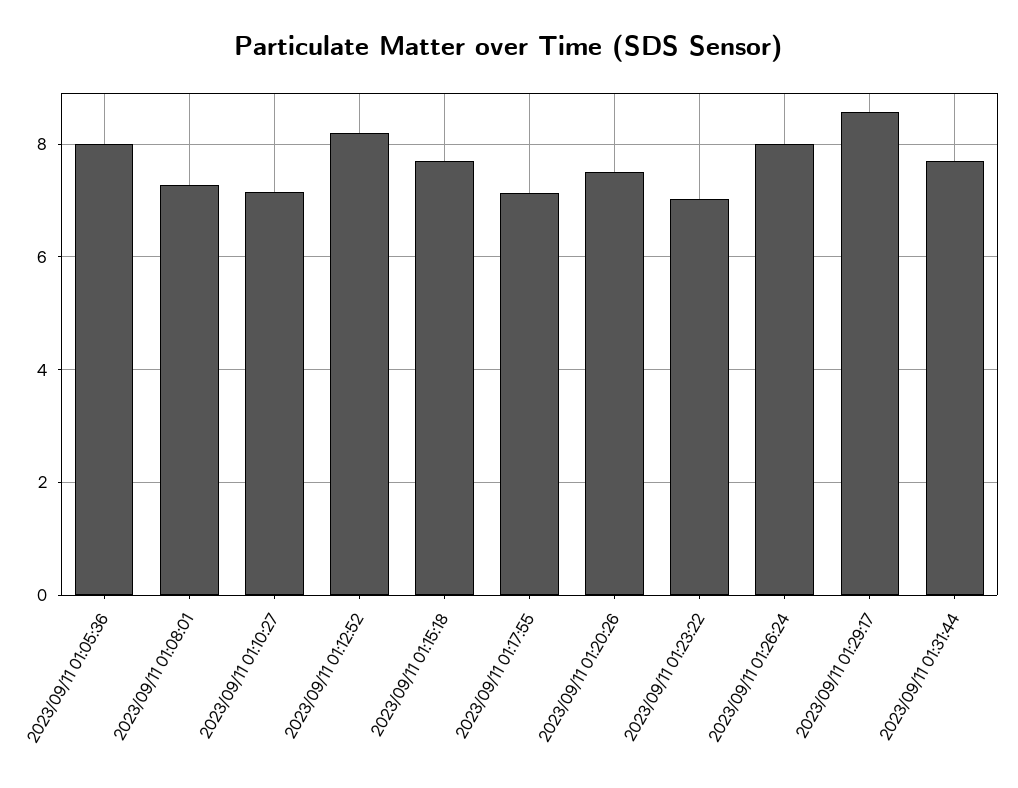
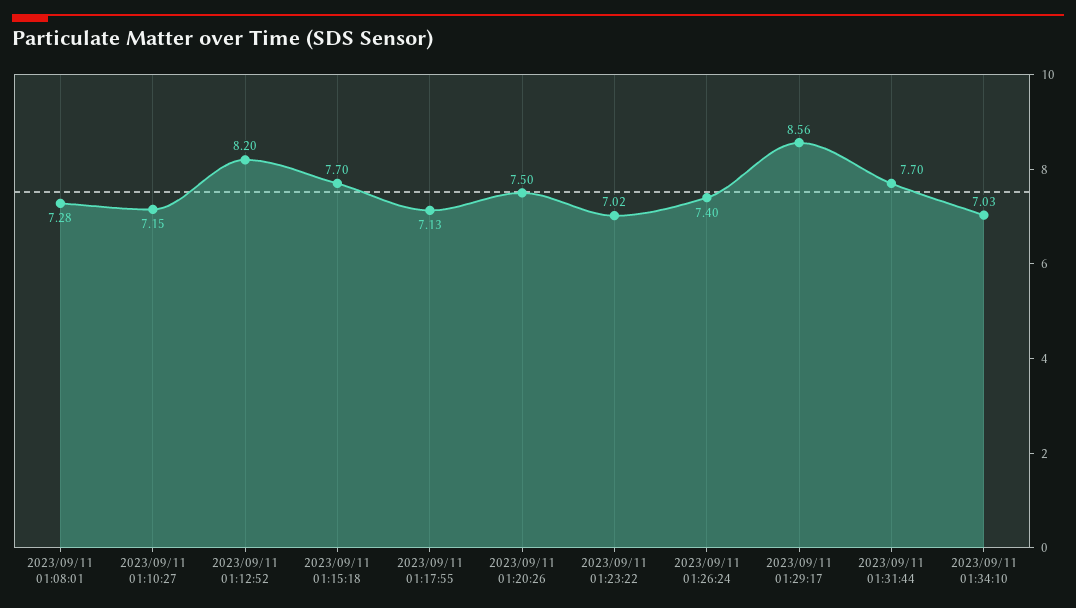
2023/09/11 01:05:36: 8 -> none
2023/09/11 01:26:24: 8 -> 7.4
2023/09/11 01:34:10: none -> 7.03

